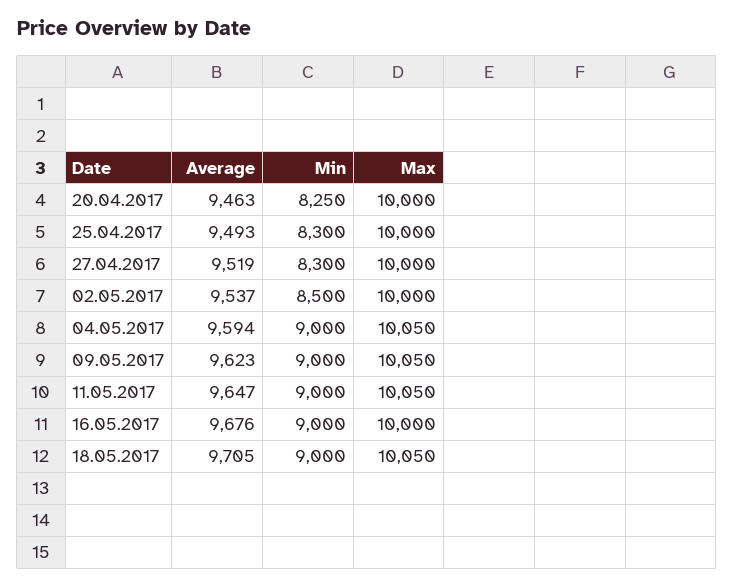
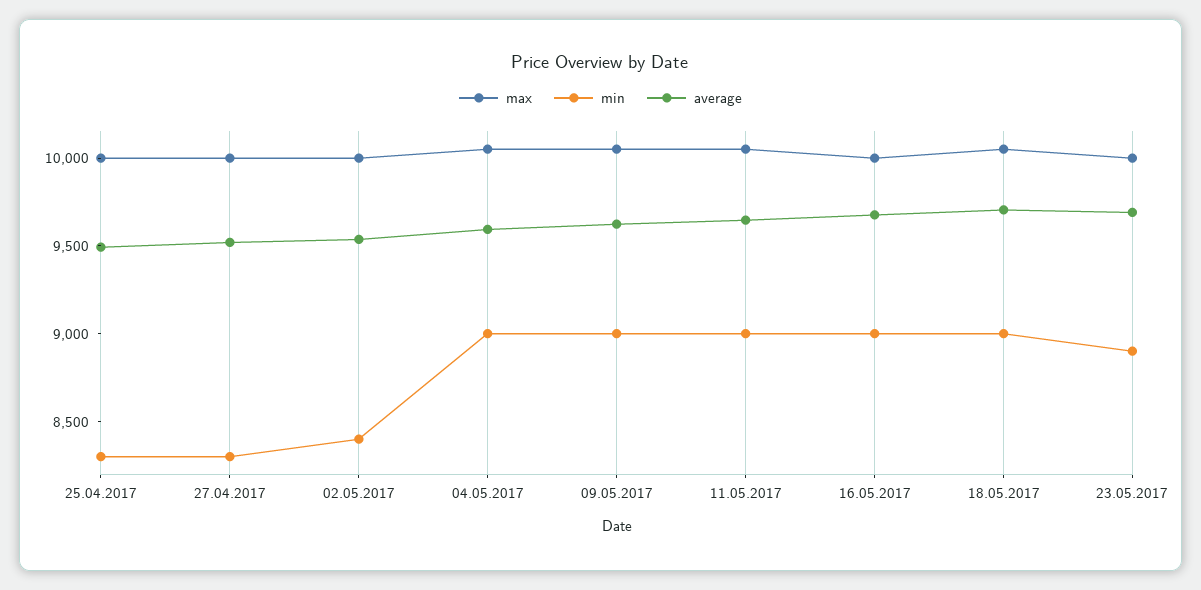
Average, 20.04.2017: 9463 -> none
Min, 20.04.2017: 8250 -> none
Max, 20.04.2017: 10000 -> none
Min, 02.05.2017: 8500 -> 8400
Max, 23.05.2017: none -> 10000
Min, 23.05.2017: none -> 8900
Average, 23.05.2017: none -> 9700

